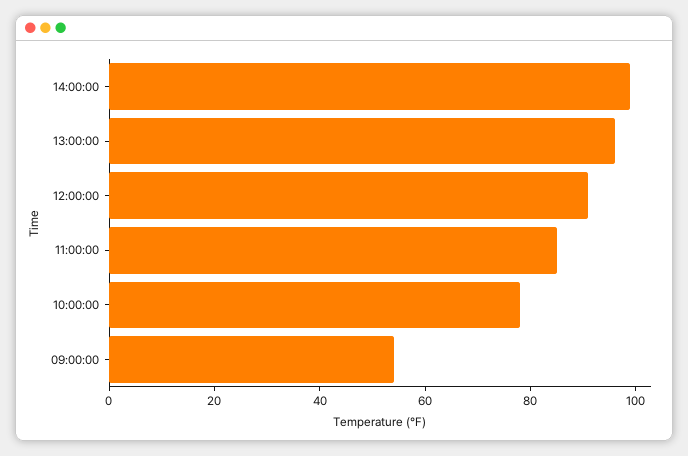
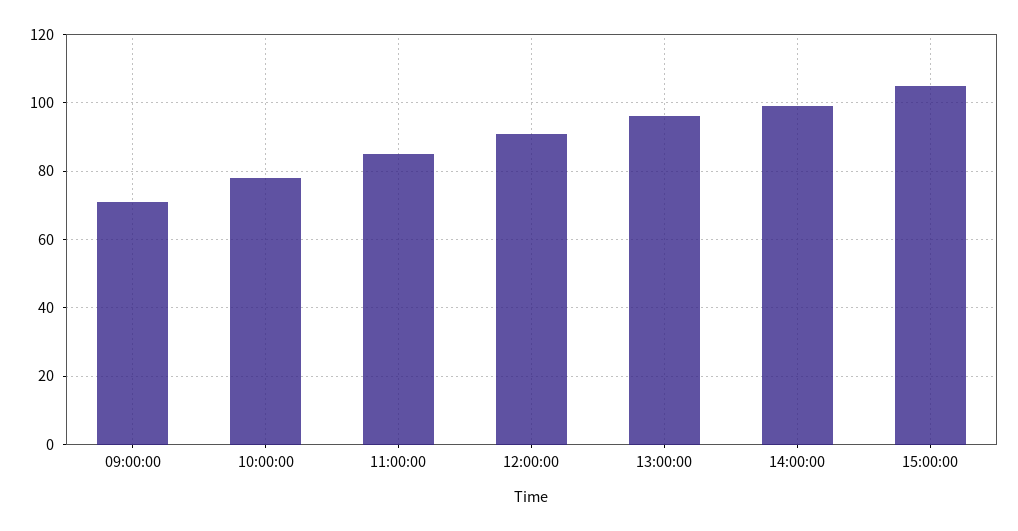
09:00:00: 55 -> 70
15:00:00: none -> 105

